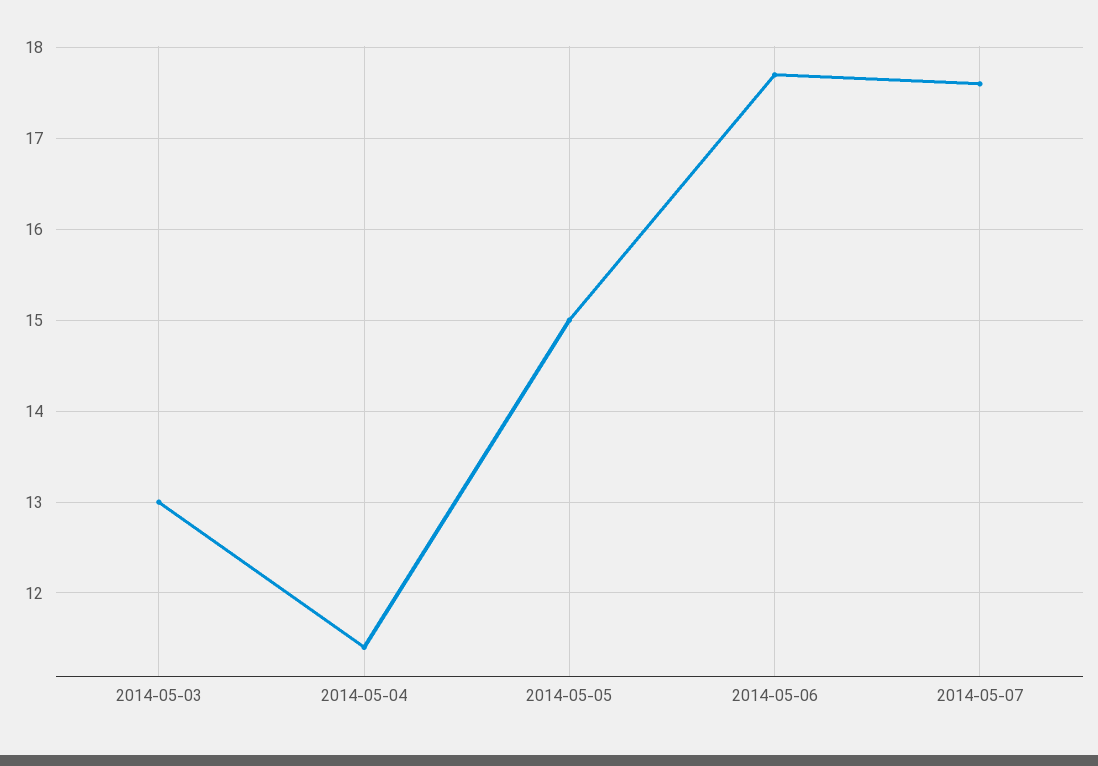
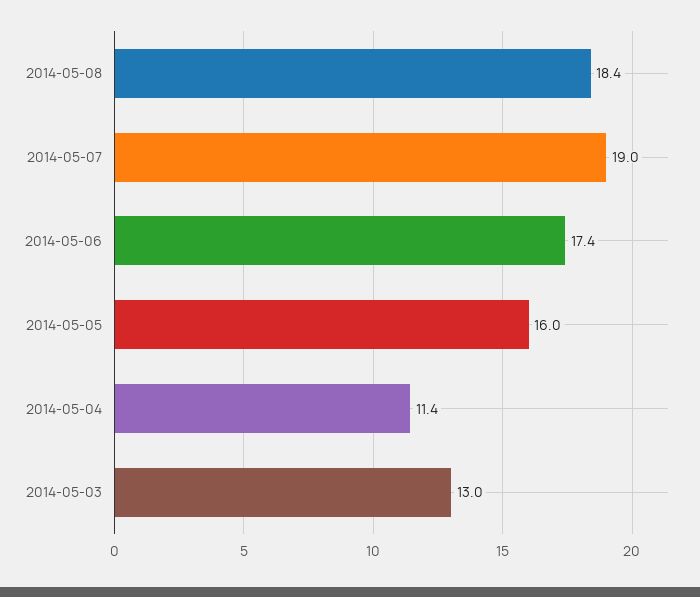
2014-05-05: 15 -> 16
2014-05-06: 17.7 -> 17.4
2014-05-07: 17.6 -> 19
2014-05-08: none -> 18.4

